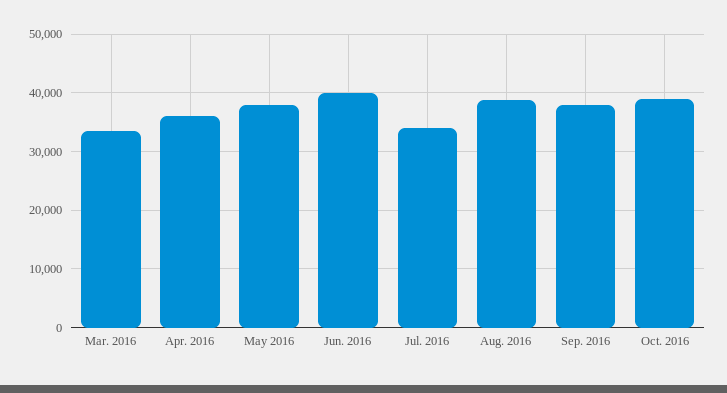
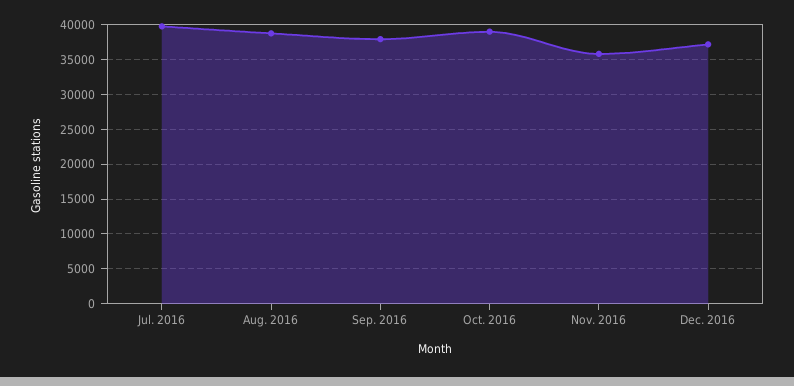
Mar. 2016: 34000 -> none
Apr. 2016: 36000 -> none
May 2016: 38000 -> none
Jun. 2016: 40000 -> none
Jul. 2016: 34000 -> 40000
Nov. 2016: none -> 36000
Dec. 2016: none -> 37000

